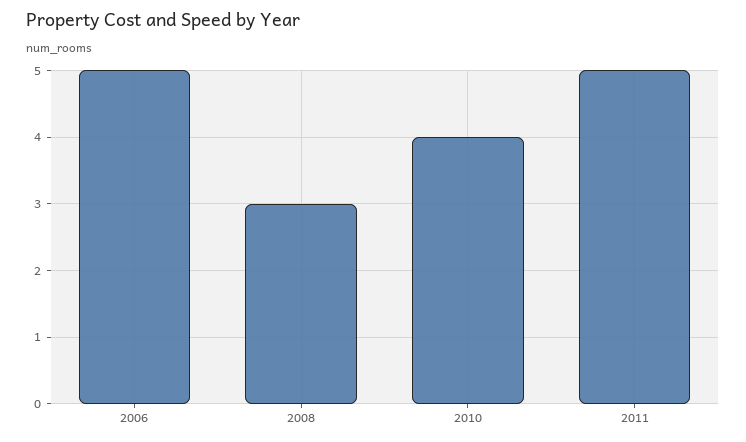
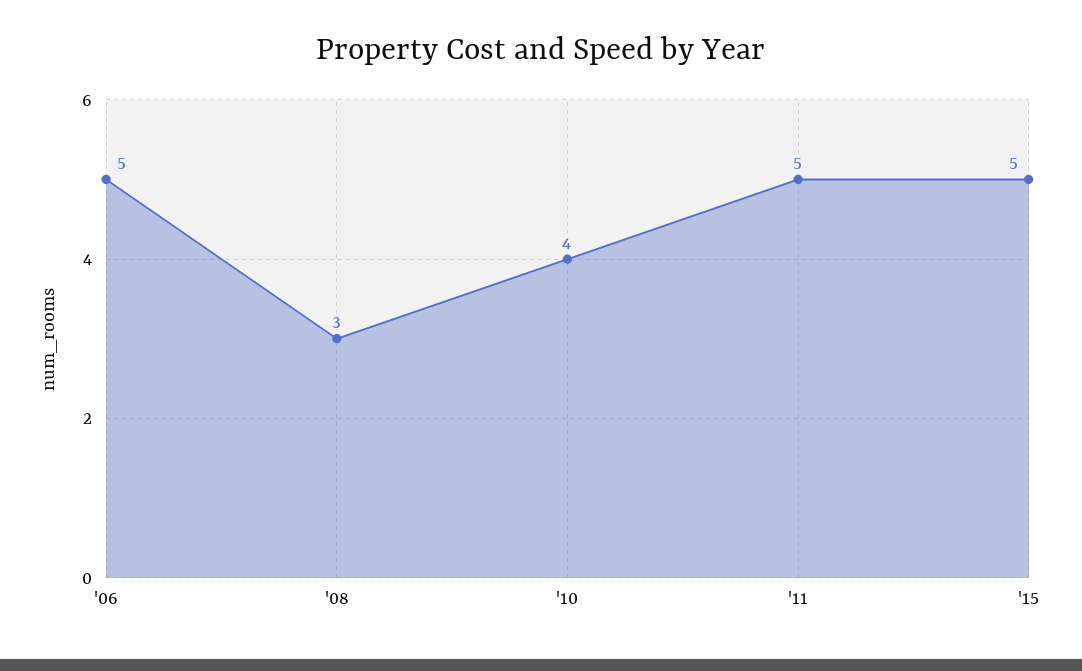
'15: none -> 5

